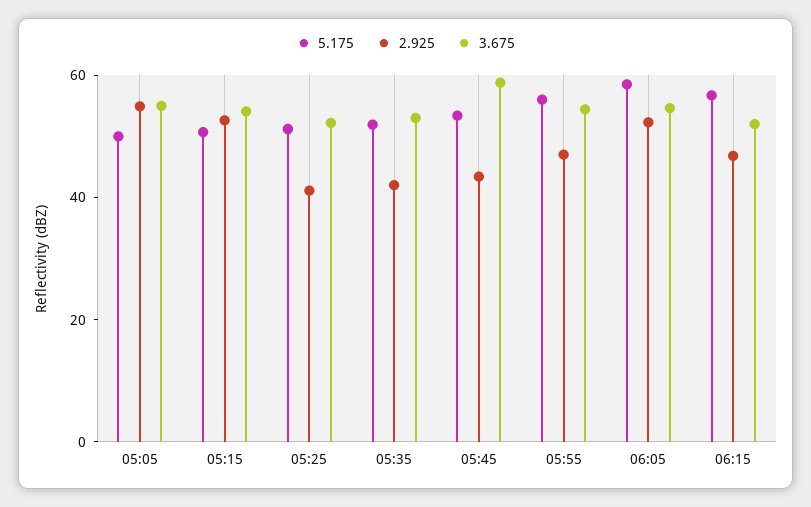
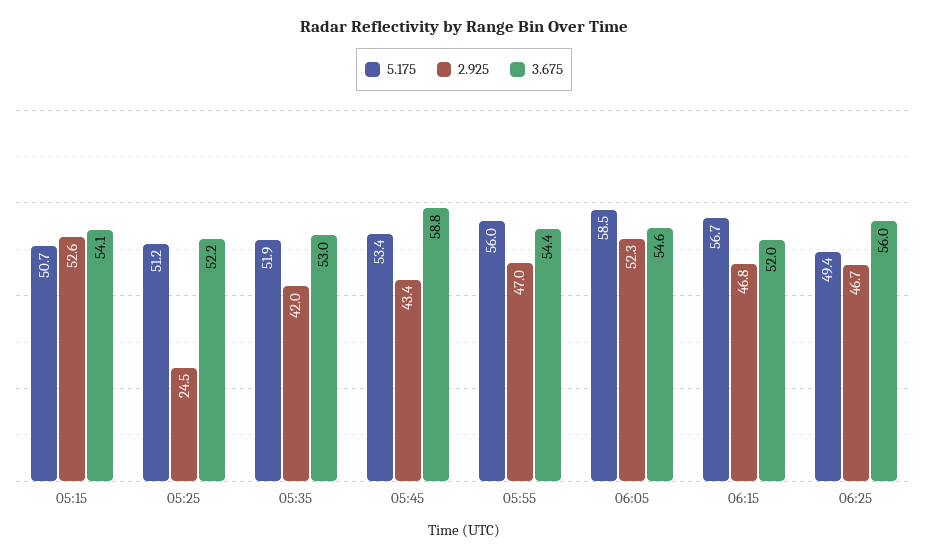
5.175, 05:05: 50 -> none
2.925, 05:05: 55 -> none
3.675, 05:05: 55 -> none
2.925, 05:25: 40 -> 24.5
5.175, 06:25: none -> 49.4
2.925, 06:25: none -> 46.7
3.675, 06:25: none -> 56

